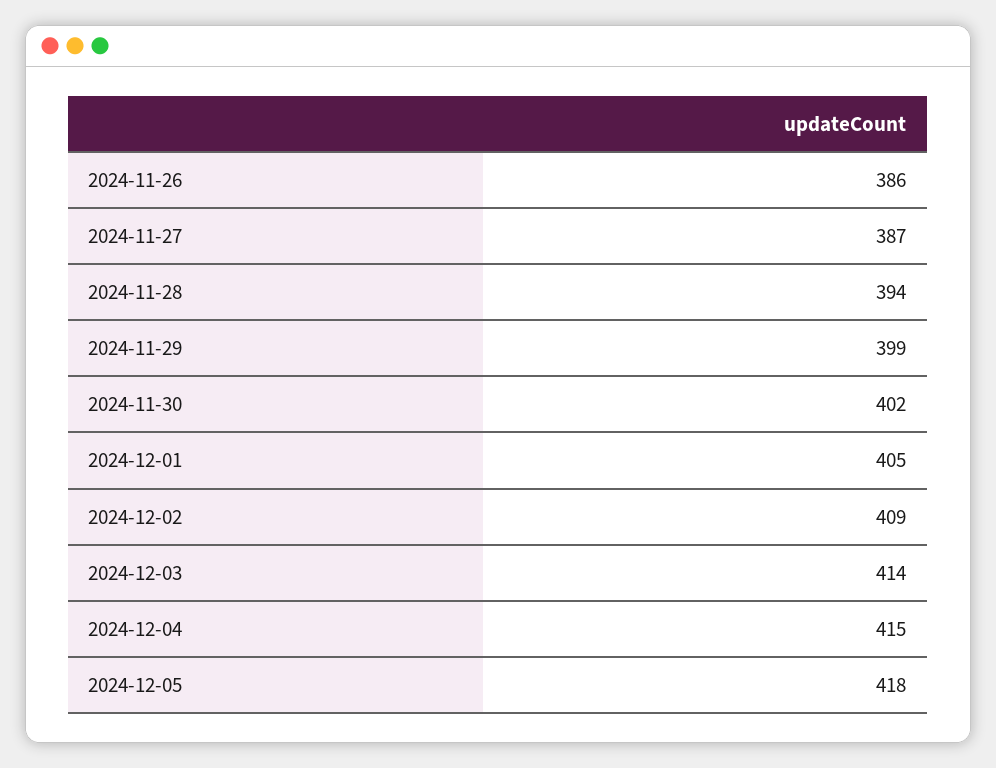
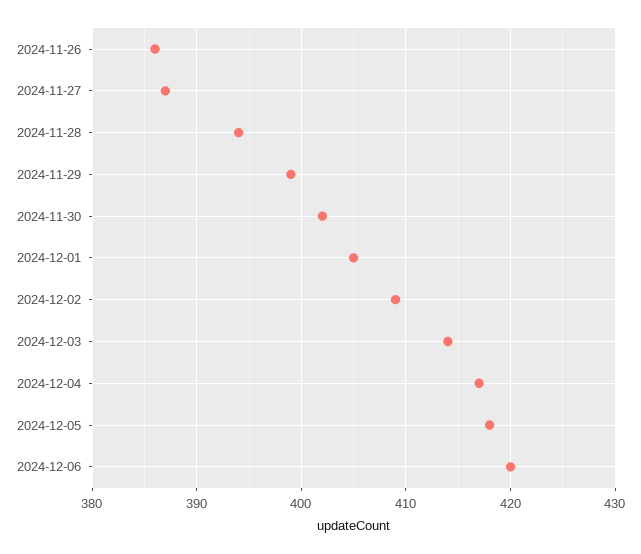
2024-12-04: 415 -> 417
2024-12-06: none -> 420

